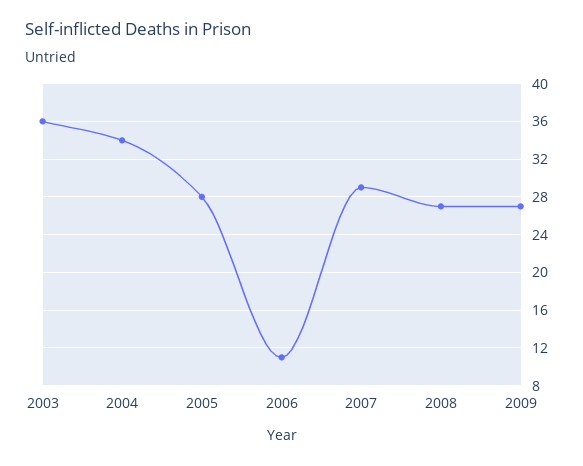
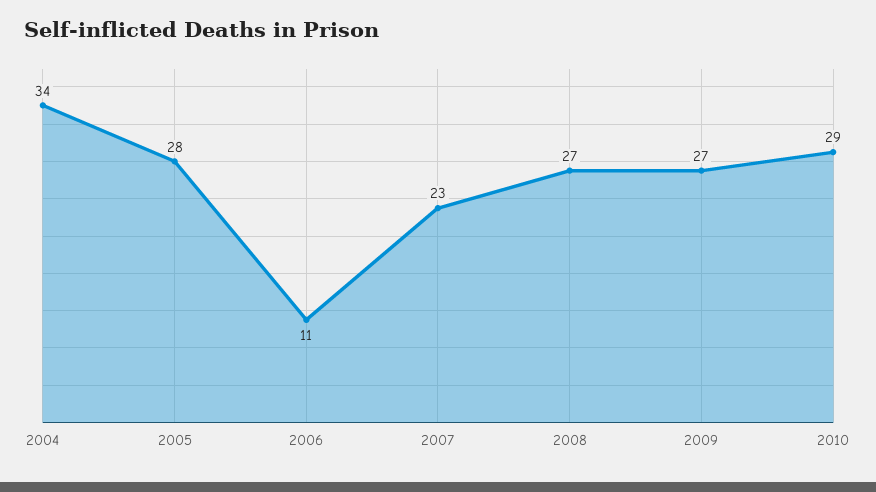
2003: 36 -> none
2007: 29 -> 23
2010: none -> 29

